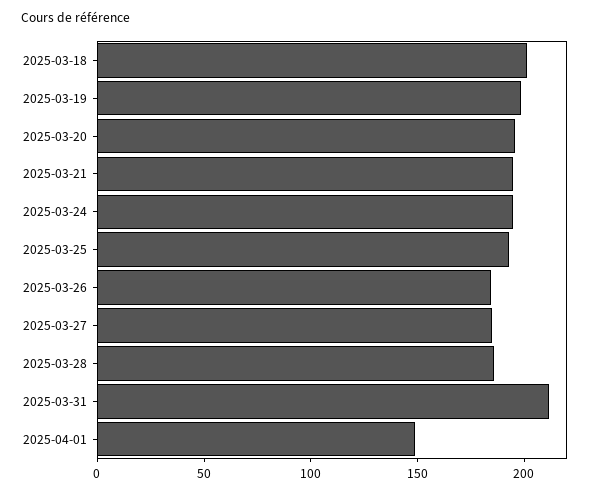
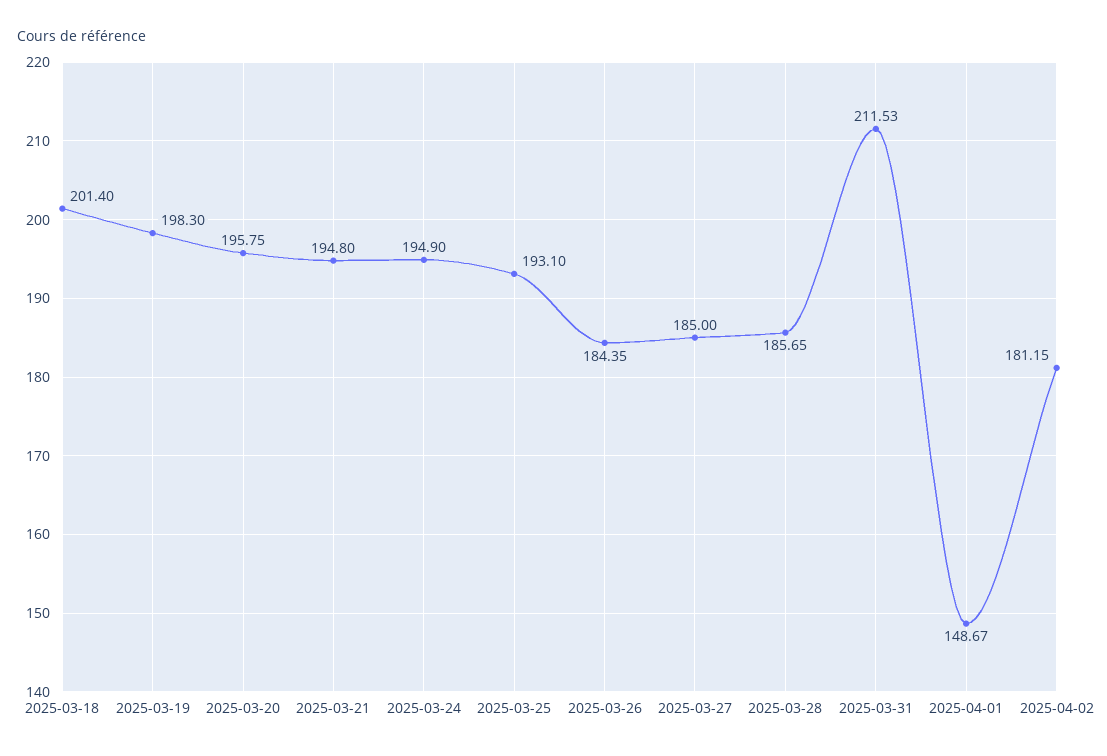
2025-04-02: none -> 181.15

